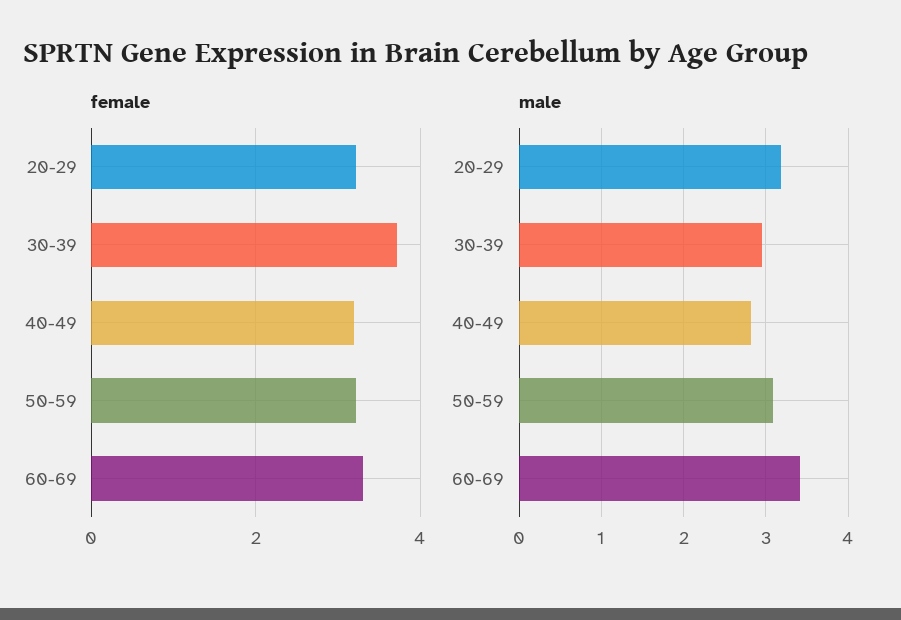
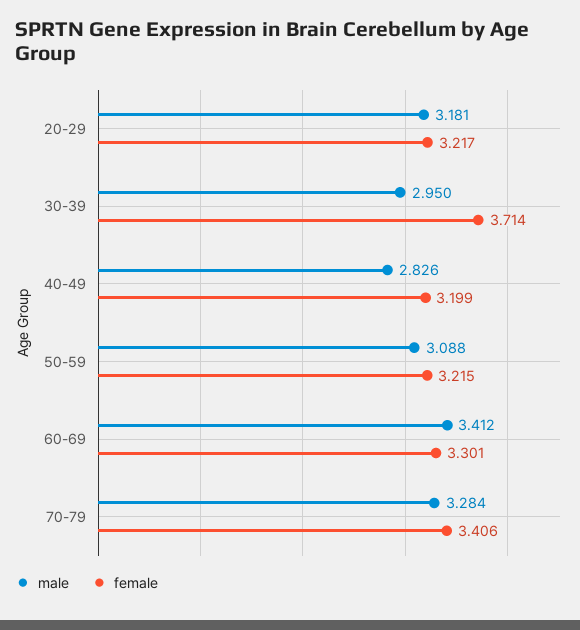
male, 70-79: none -> 3.284
female, 70-79: none -> 3.406

